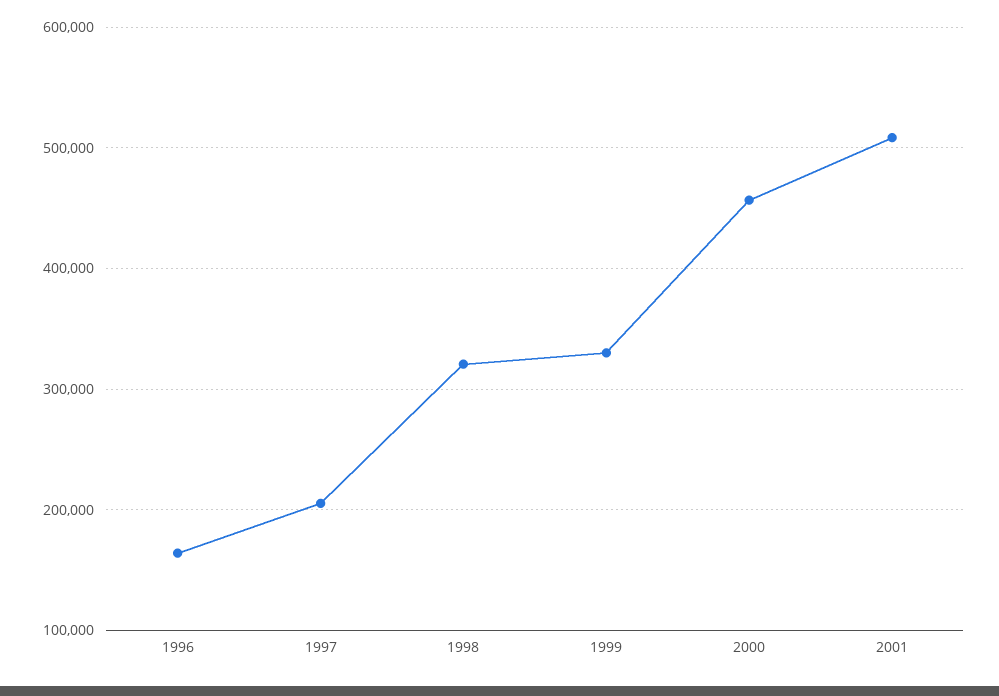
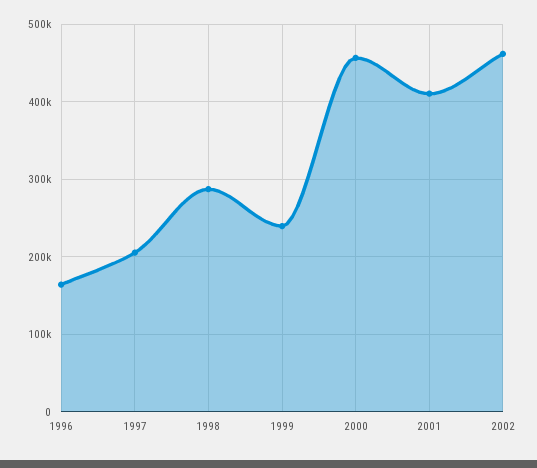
1998: 320000 -> 290000
1999: 330000 -> 240000
2001: 510000 -> 410000
2002: none -> 460000

